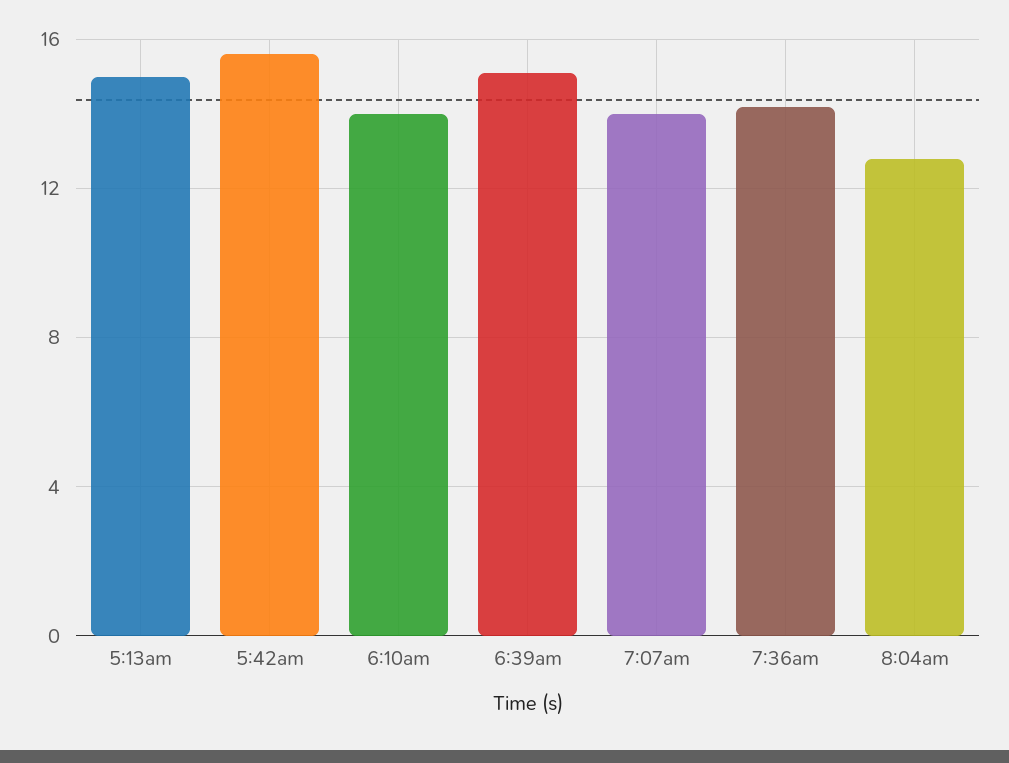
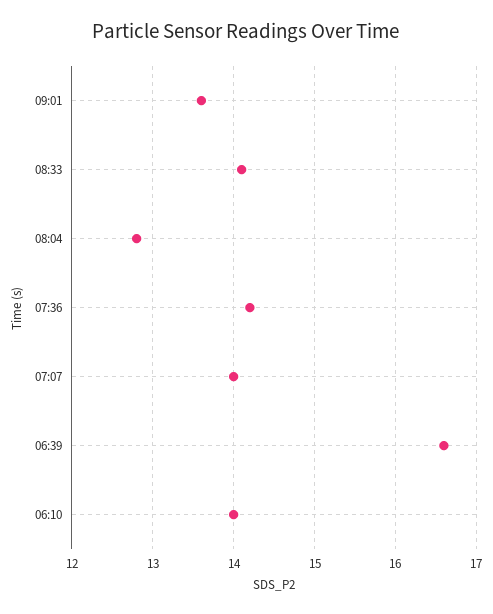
5:13am: 15 -> none
5:42am: 15.5 -> none
6:39am: 15 -> 16.6
09:01: none -> 13.6
08:33: none -> 14.1

